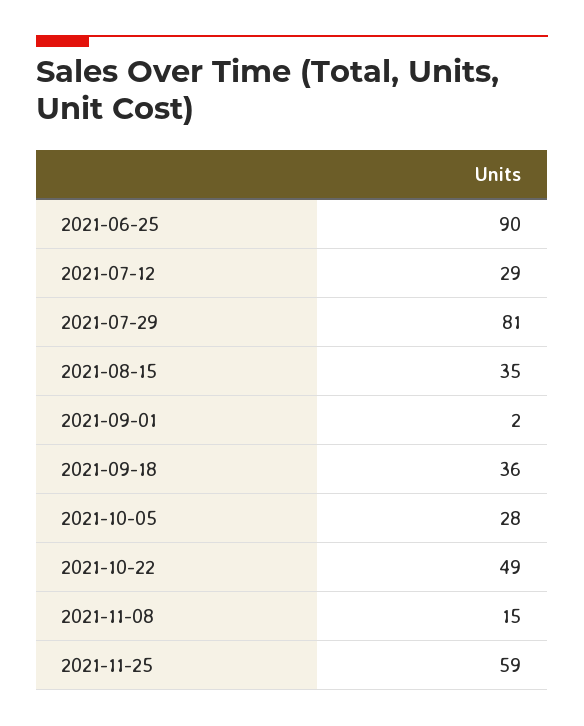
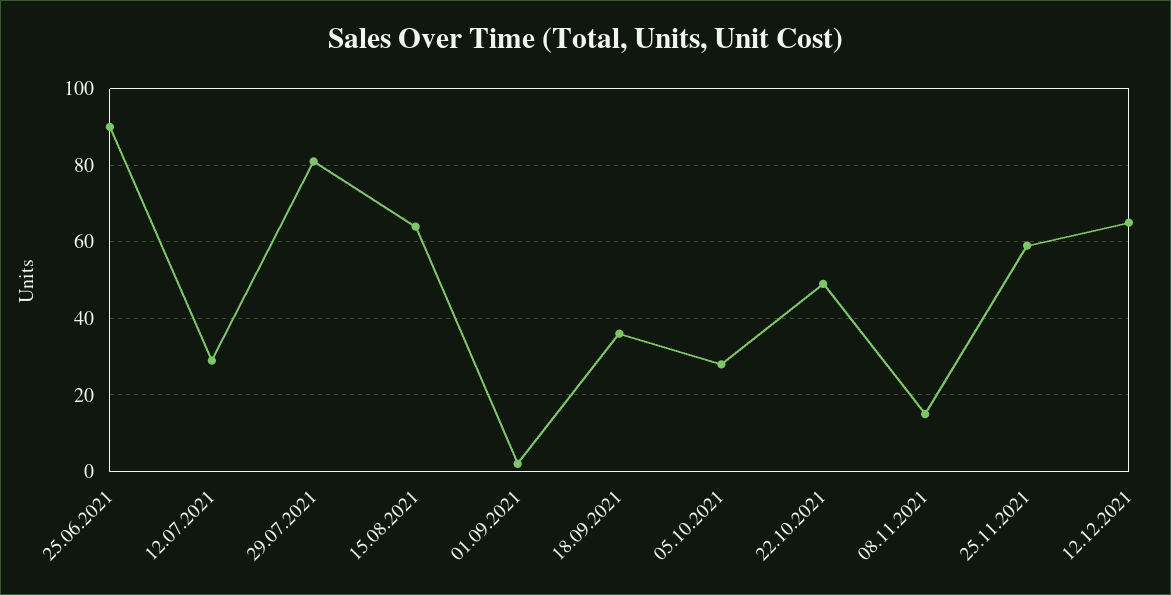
2021-08-15: 35 -> 65
12.12.2021: none -> 65

